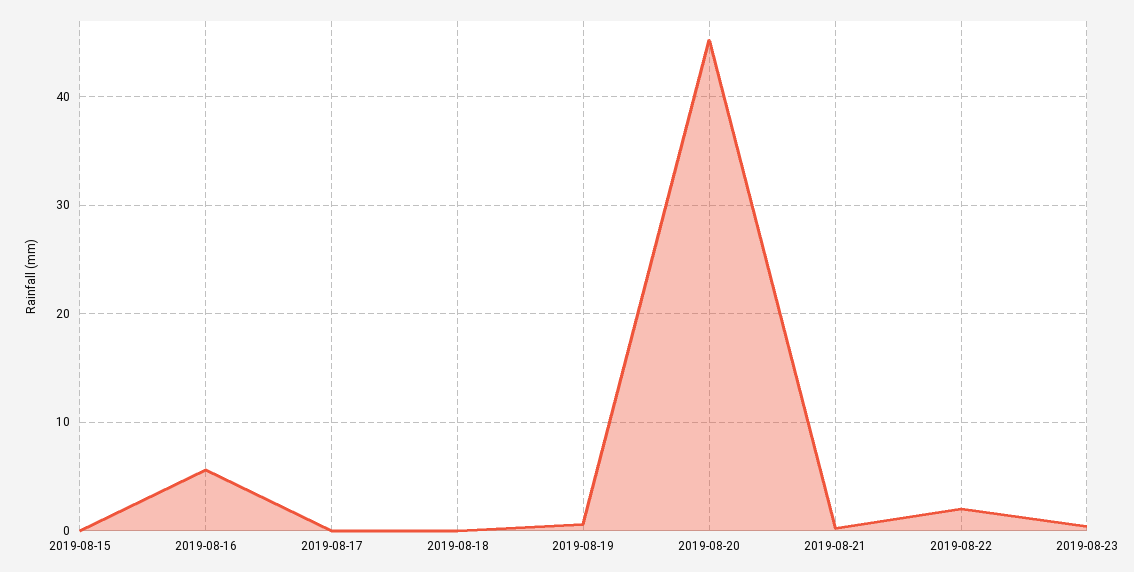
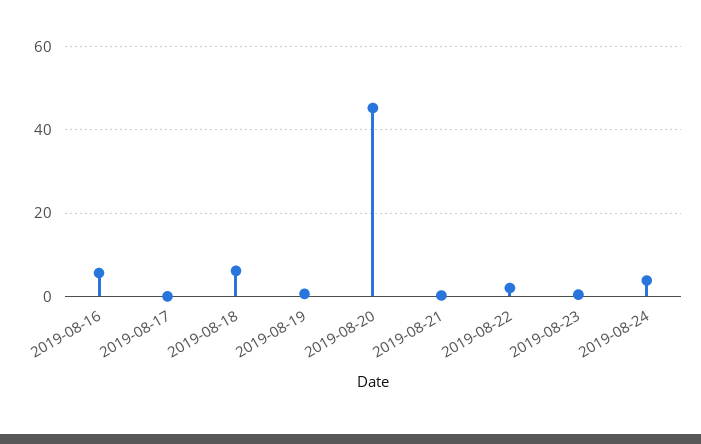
2019-08-15: 0 -> none
2019-08-18: 0 -> 6
2019-08-24: none -> 4

